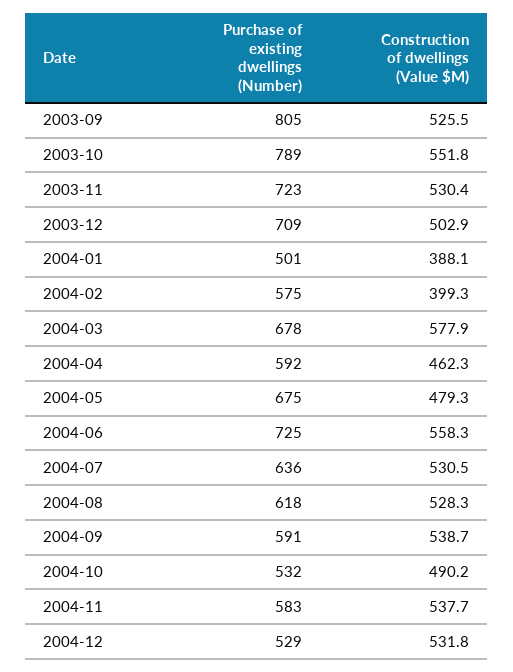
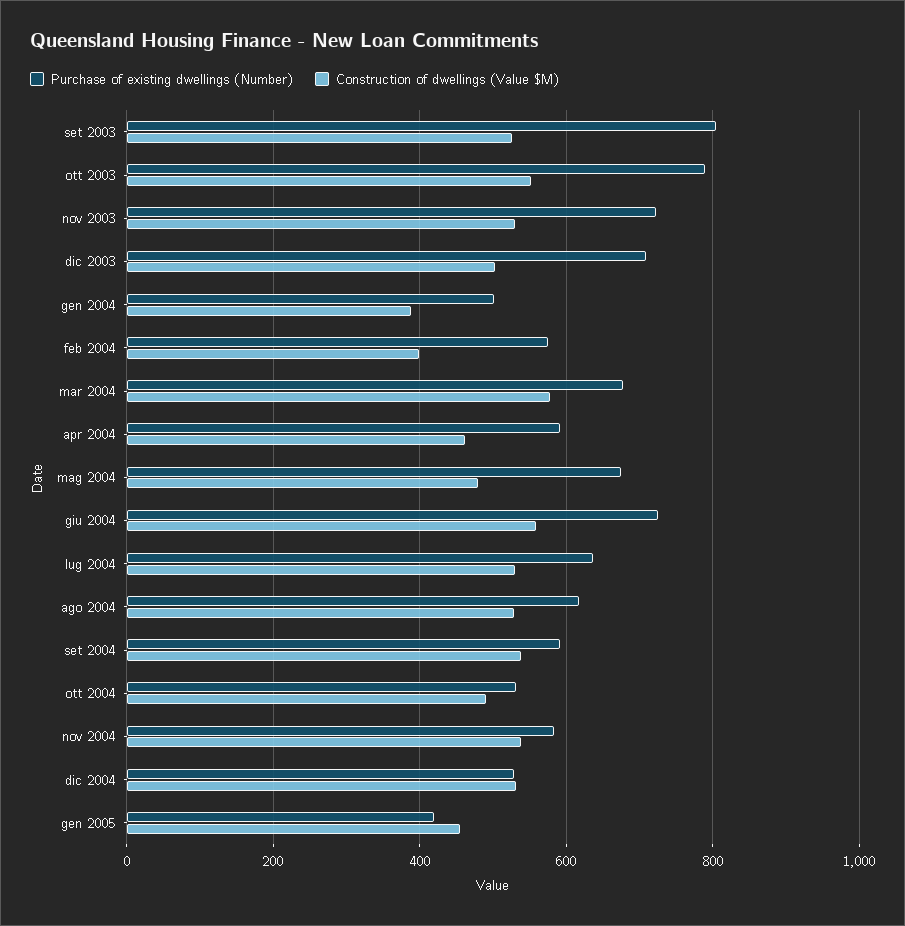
Purchase of existing dwellings (Number), gen 2005: none -> 420
Construction of dwellings (Value $M), gen 2005: none -> 460

